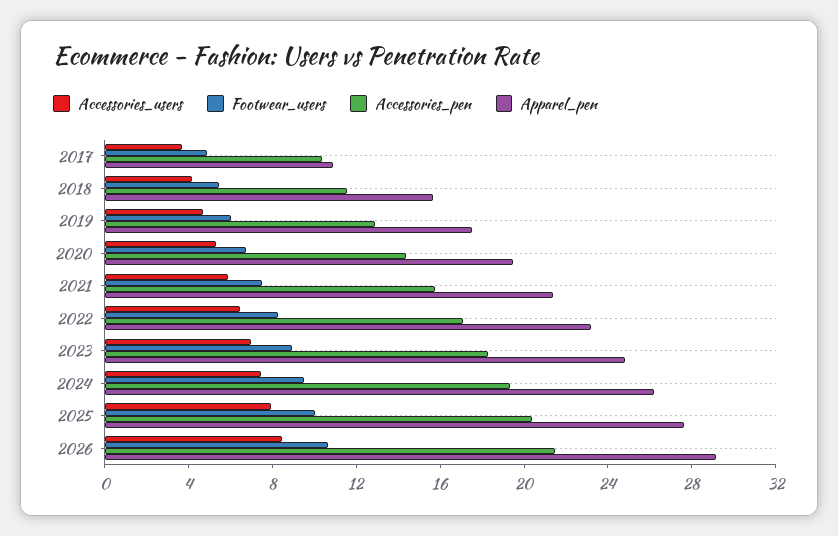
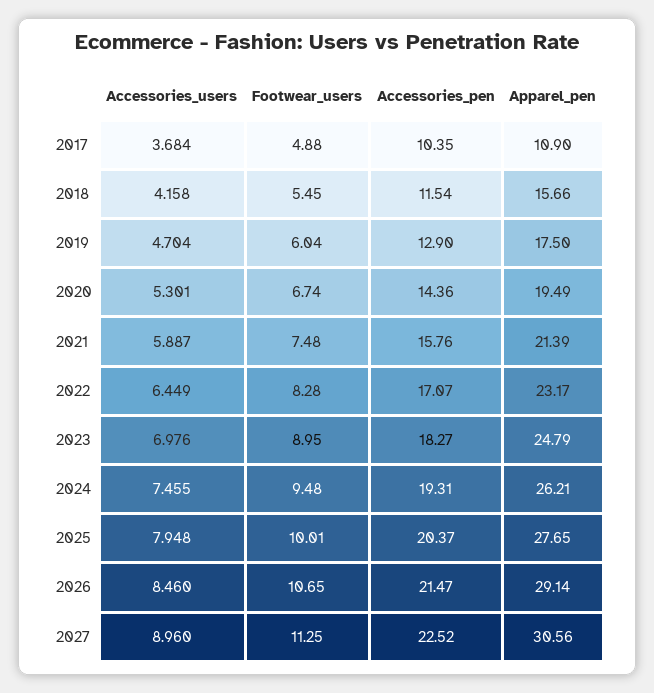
Accessories_users, 2027: none -> 8.96
Footwear_users, 2027: none -> 11.25
Accessories_pen, 2027: none -> 22.52
Apparel_pen, 2027: none -> 30.56

